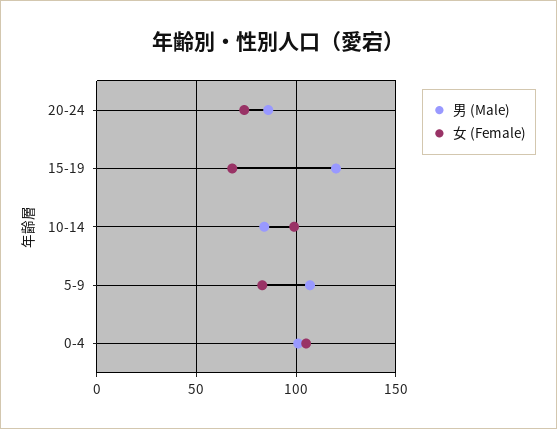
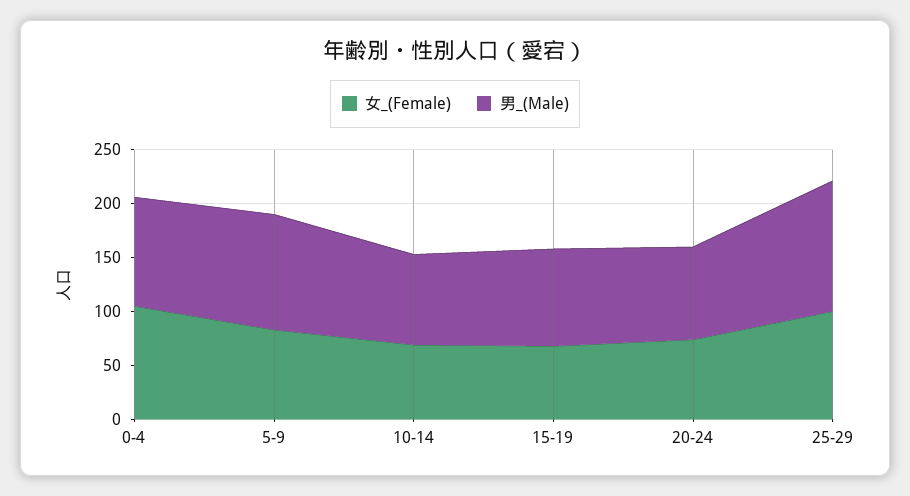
男 (Male), 15-19: 120 -> 90
女 (Female), 10-14: 100 -> 70
女 (Female), 25-29: none -> 100
男 (Male), 25-29: none -> 120

